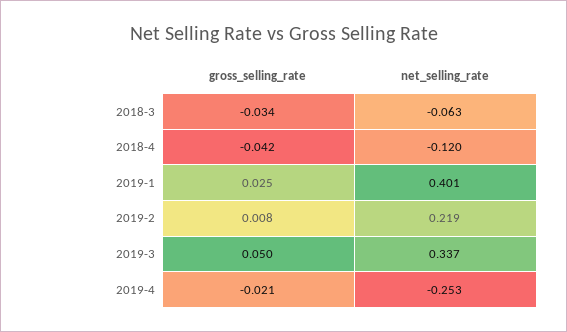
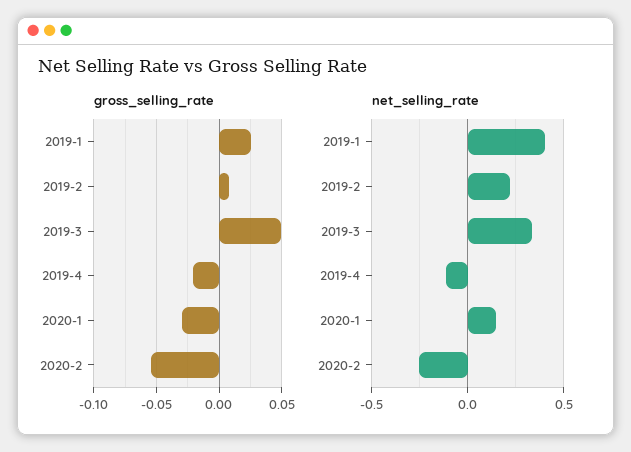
gross_selling_rate, 2018-3: -0.034 -> none
net_selling_rate, 2018-3: -0.063 -> none
gross_selling_rate, 2018-4: -0.042 -> none
net_selling_rate, 2018-4: -0.12 -> none
net_selling_rate, 2019-4: -0.253 -> -0.1
gross_selling_rate, 2020-1: none -> -0.03
gross_selling_rate, 2020-2: none -> -0.055
net_selling_rate, 2020-1: none -> 0.15
net_selling_rate, 2020-2: none -> -0.25

